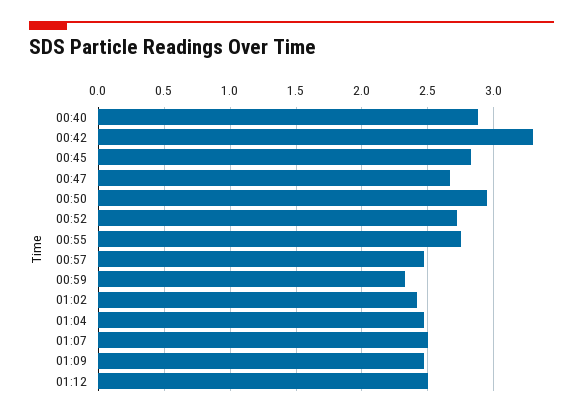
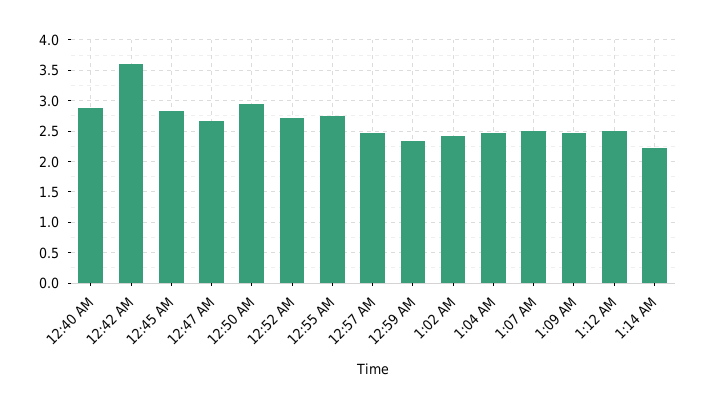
00:42: 3.3 -> 3.6
1:14 AM: none -> 2.2

